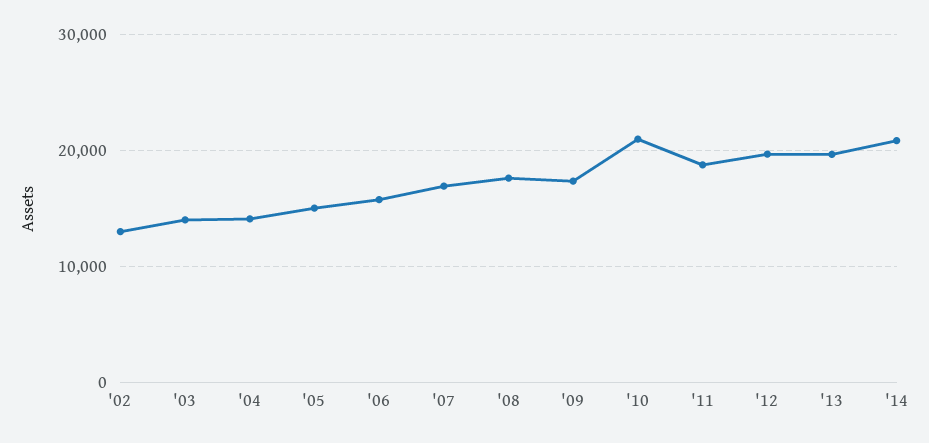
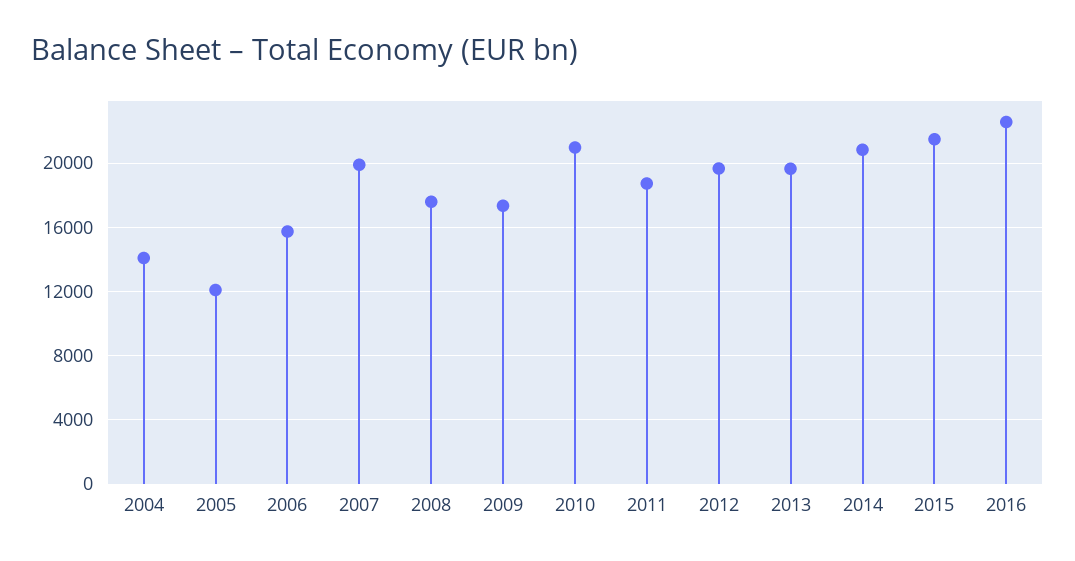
'02: 13000 -> none
'03: 14000 -> none
'05: 15000 -> 12000
'07: 17000 -> 20000
2015: none -> 21500
2016: none -> 22500

